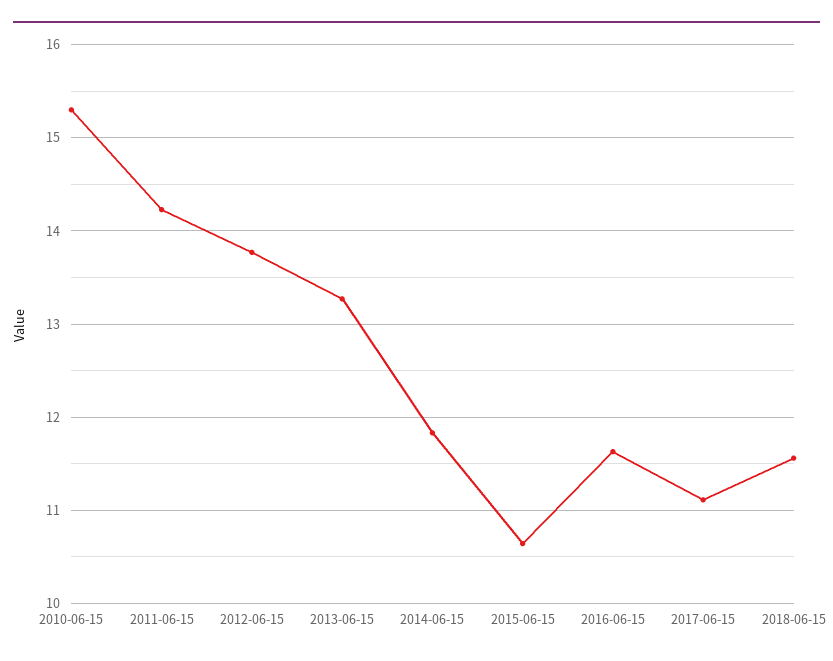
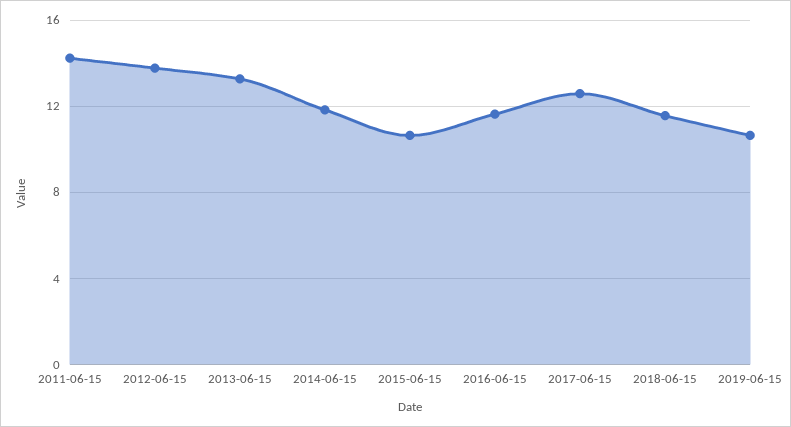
2010-06-15: 15.3 -> none
2017-06-15: 11.1 -> 12.5
2019-06-15: none -> 10.5

